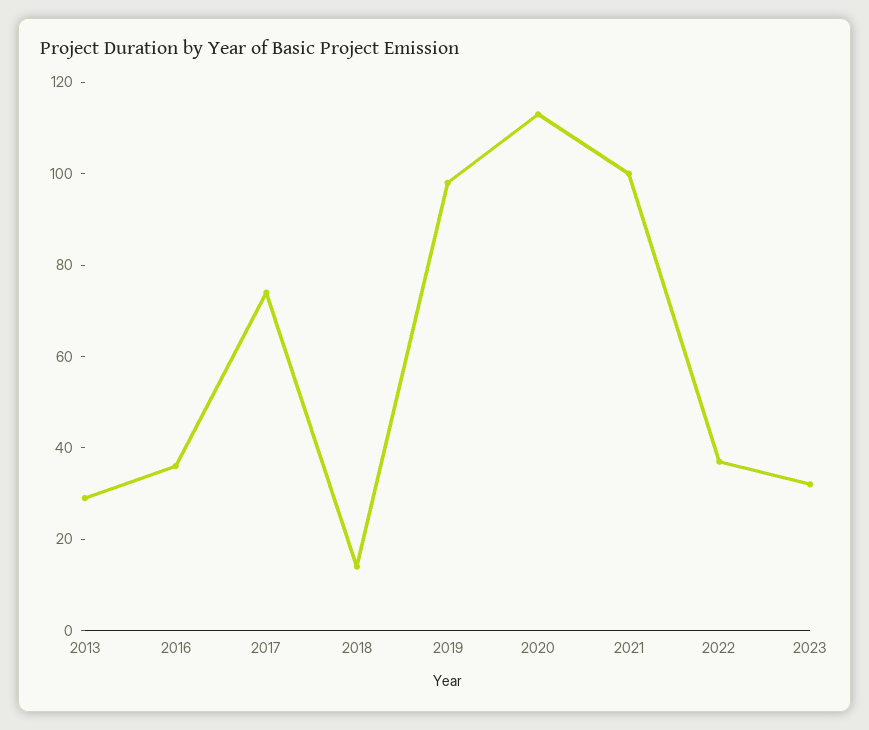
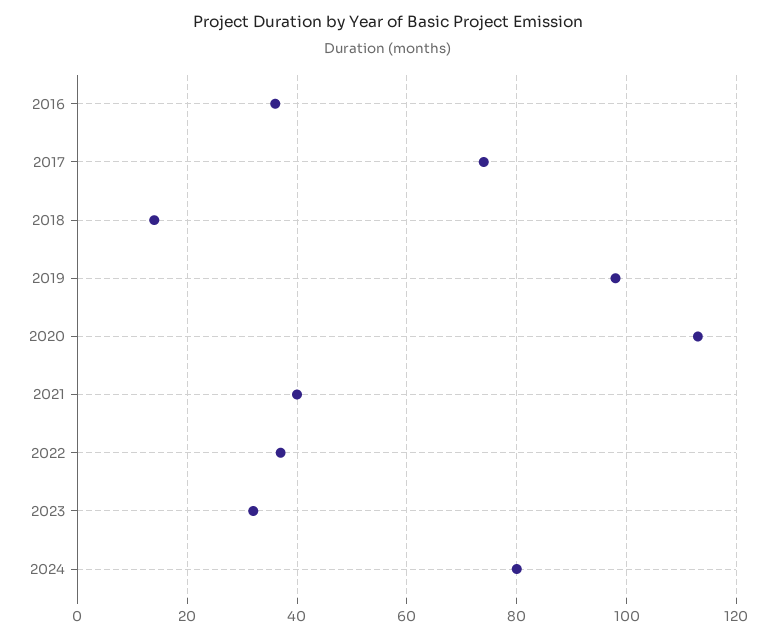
2013: 30 -> none
2021: 100 -> 40
2024: none -> 80

